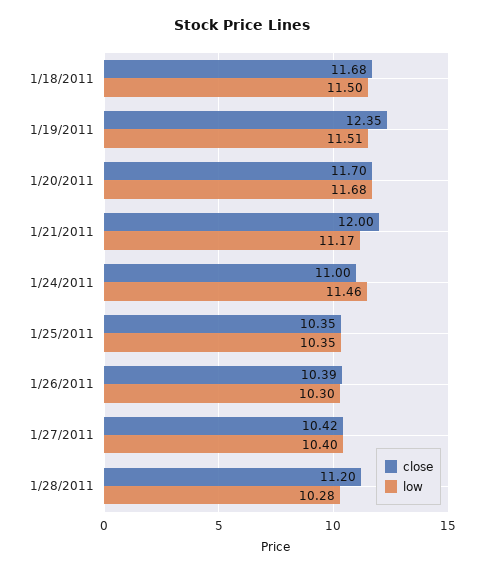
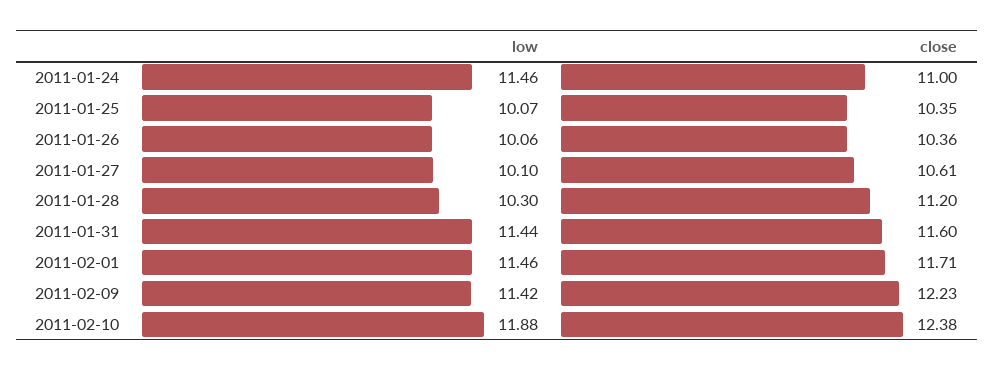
close, 1/18/2011: 11.68 -> none
low, 1/18/2011: 11.5 -> none
close, 1/19/2011: 12.35 -> none
low, 1/19/2011: 11.51 -> none
close, 1/20/2011: 11.7 -> none
low, 1/20/2011: 11.68 -> none
close, 1/21/2011: 12 -> none
low, 1/21/2011: 11.17 -> none
low, 1/25/2011: 10.35 -> 10.07
close, 1/26/2011: 10.39 -> 10.36
low, 1/26/2011: 10.3 -> 10.06
close, 1/27/2011: 10.42 -> 10.61
low, 1/27/2011: 10.4 -> 10.1
low, 1/28/2011: 10.28 -> 10.3
low, 2011-01-31: none -> 11.44
close, 2011-01-31: none -> 11.6
low, 2011-02-01: none -> 11.46
close, 2011-02-01: none -> 11.71
low, 2011-02-09: none -> 11.42
close, 2011-02-09: none -> 12.23
low, 2011-02-10: none -> 11.88
close, 2011-02-10: none -> 12.38

